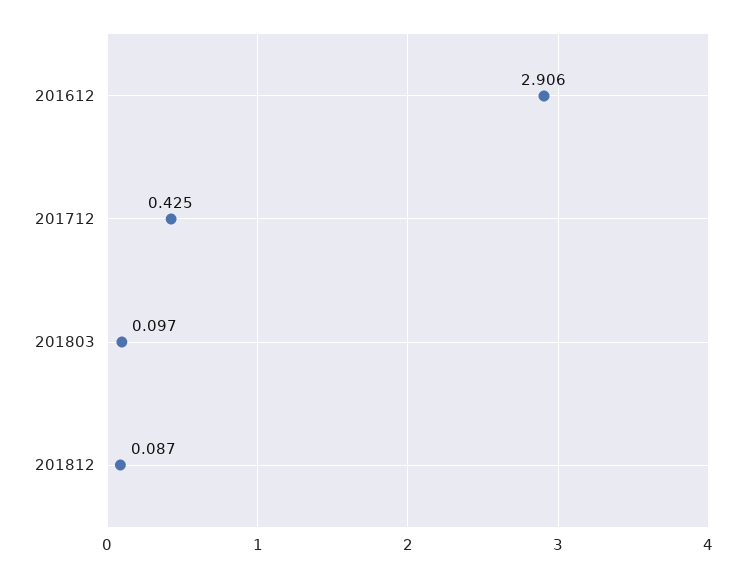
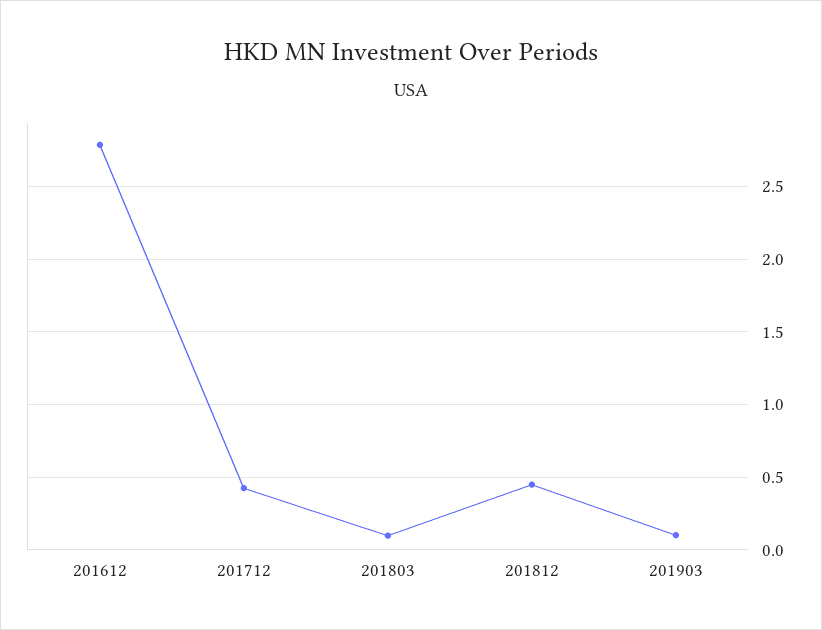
201612: 2.906 -> 2.8
201812: 0.087 -> 0.45
201903: none -> 0.1

